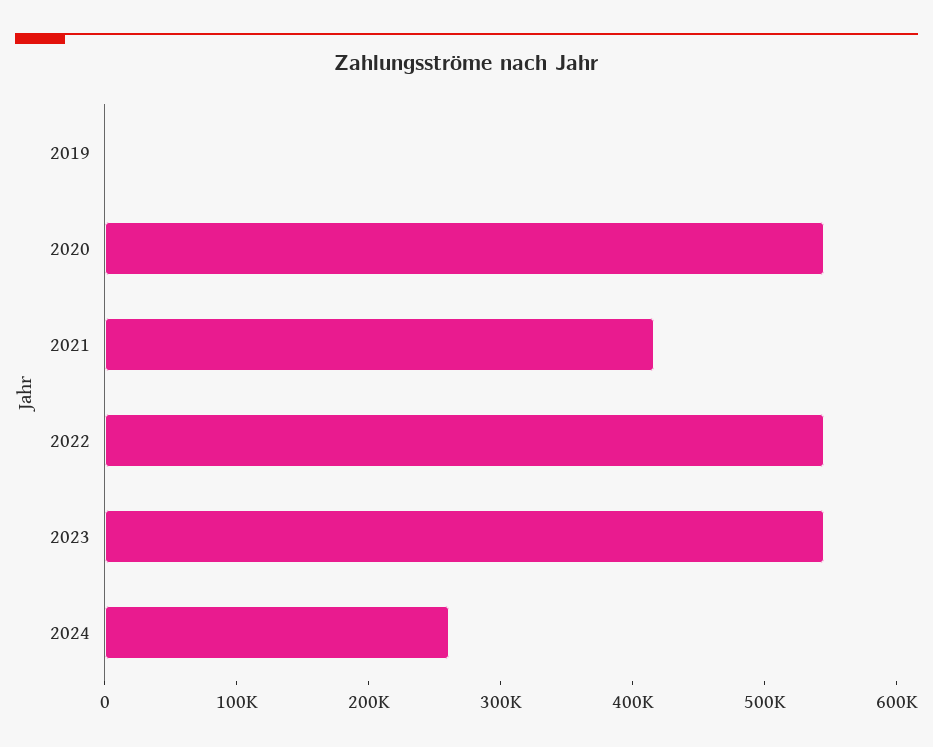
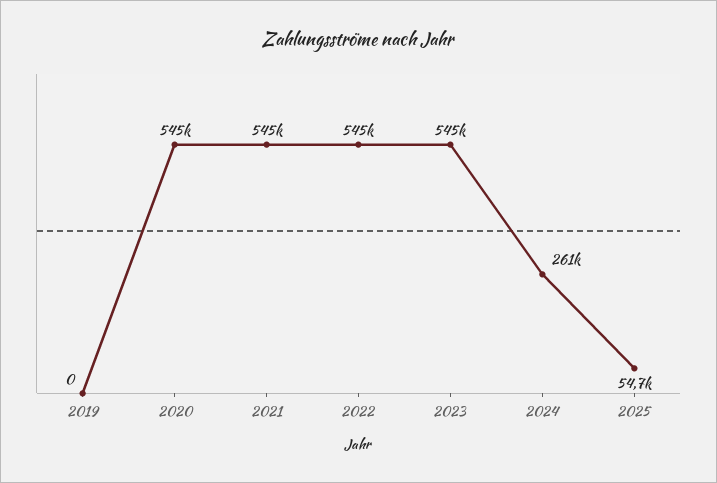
2021: 420000 -> 545000
2025: none -> 54700

